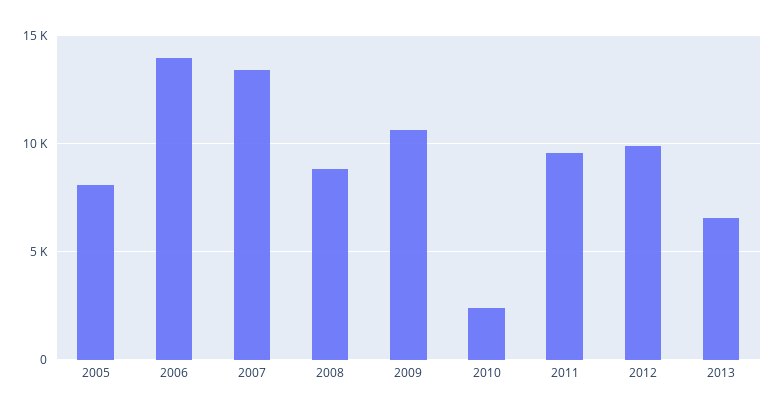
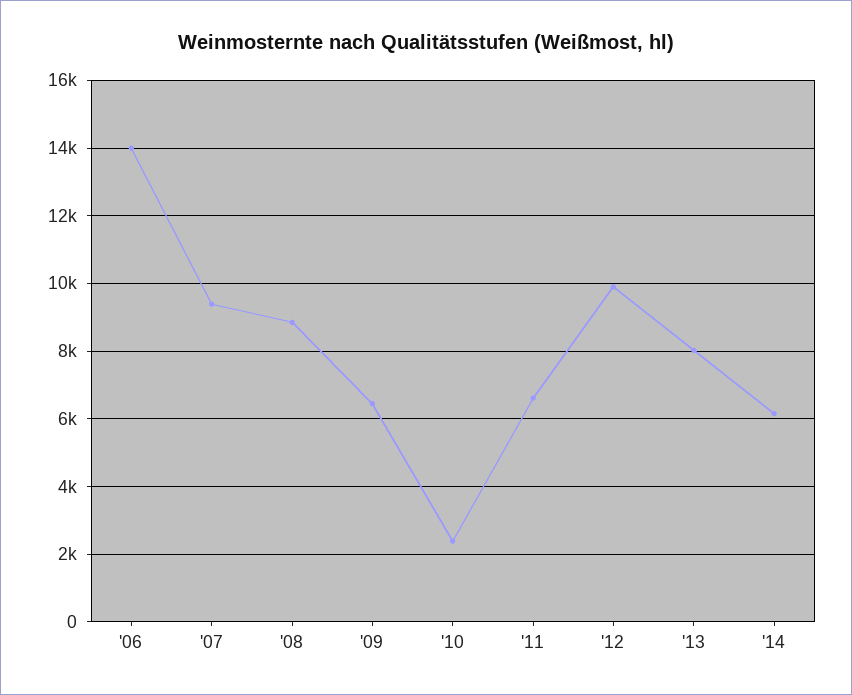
2005: 8000 -> none
2007: 13500 -> 9400
2009: 10500 -> 6400
2011: 9500 -> 6600
2013: 6500 -> 8000
'14: none -> 6200

